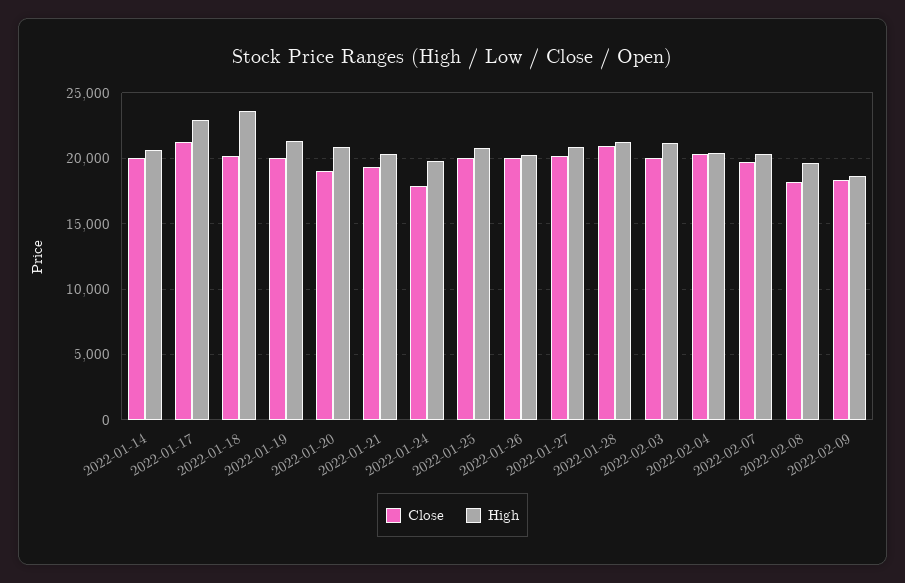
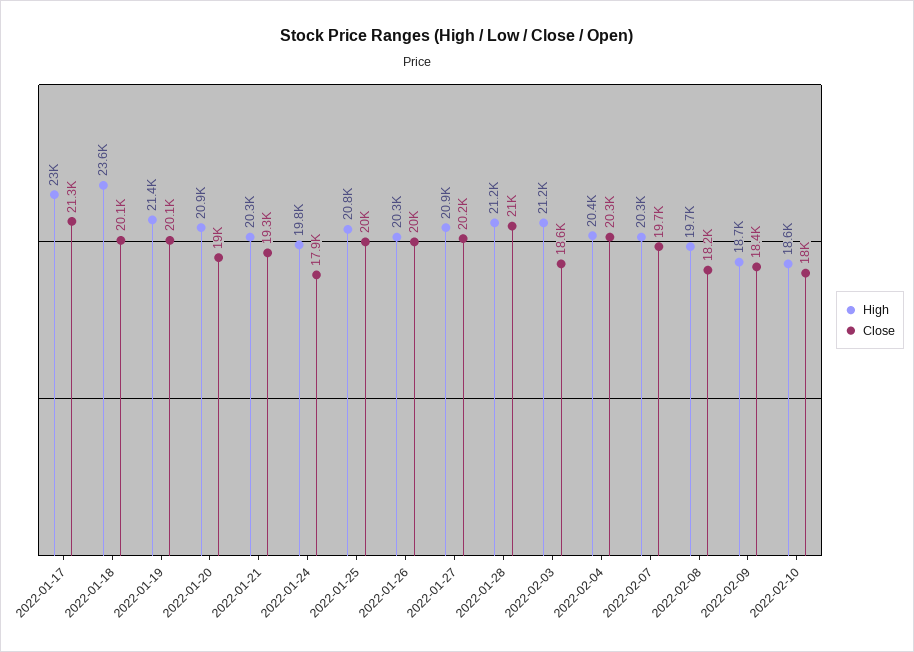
Close, 2022-01-14: 20000 -> none
High, 2022-01-14: 20500 -> none
Close, 2022-02-03: 20000 -> 18600
High, 2022-02-10: none -> 18600
Close, 2022-02-10: none -> 18000

